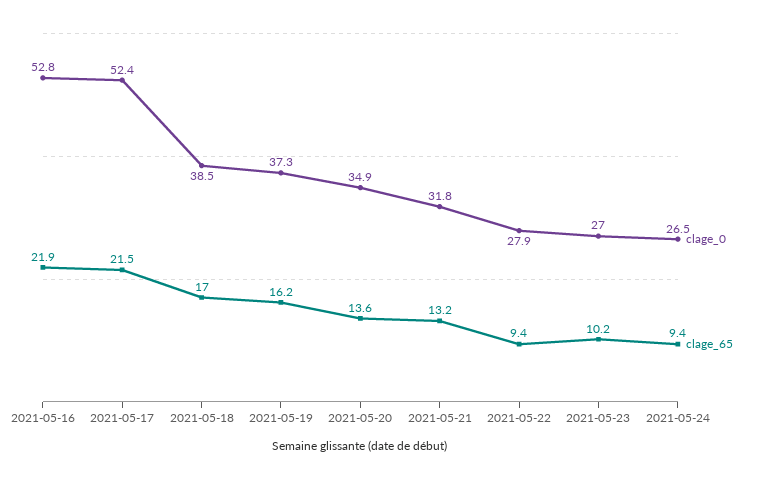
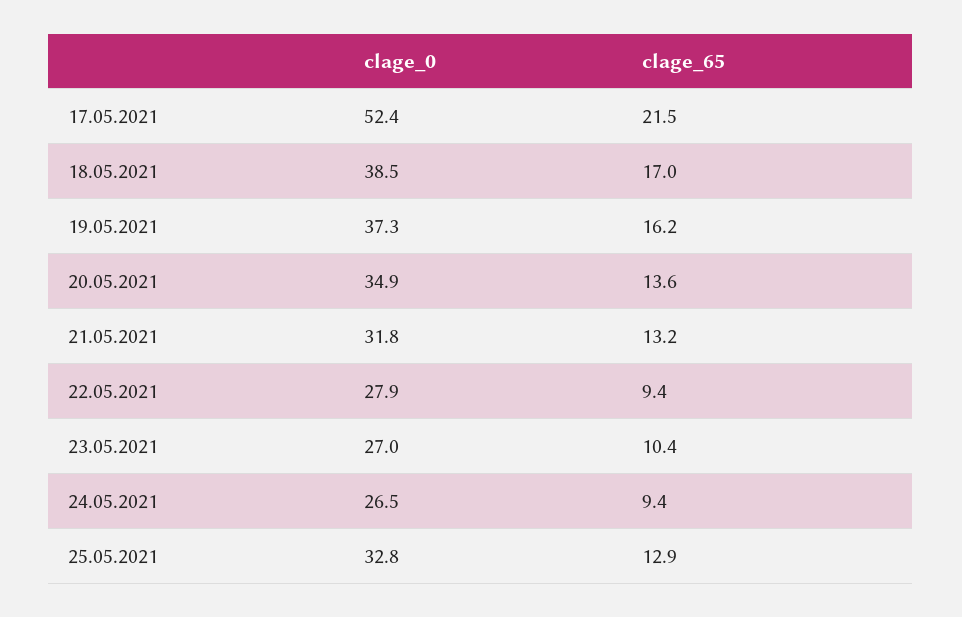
clage_0, 2021-05-16: 52.8 -> none
clage_65, 2021-05-16: 21.9 -> none
clage_65, 2021-05-23: 10.2 -> 10.4
clage_0, 25.05.2021: none -> 32.8
clage_65, 25.05.2021: none -> 12.9

